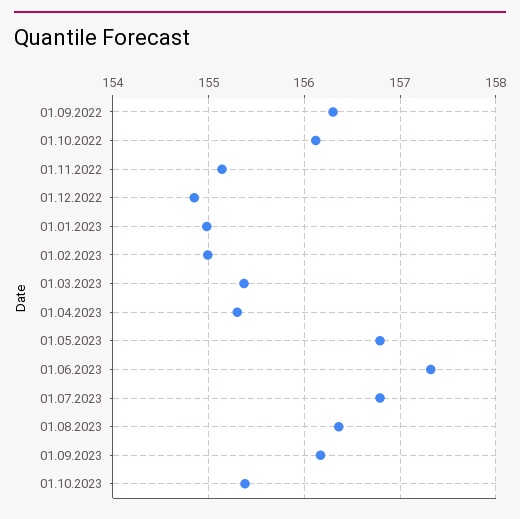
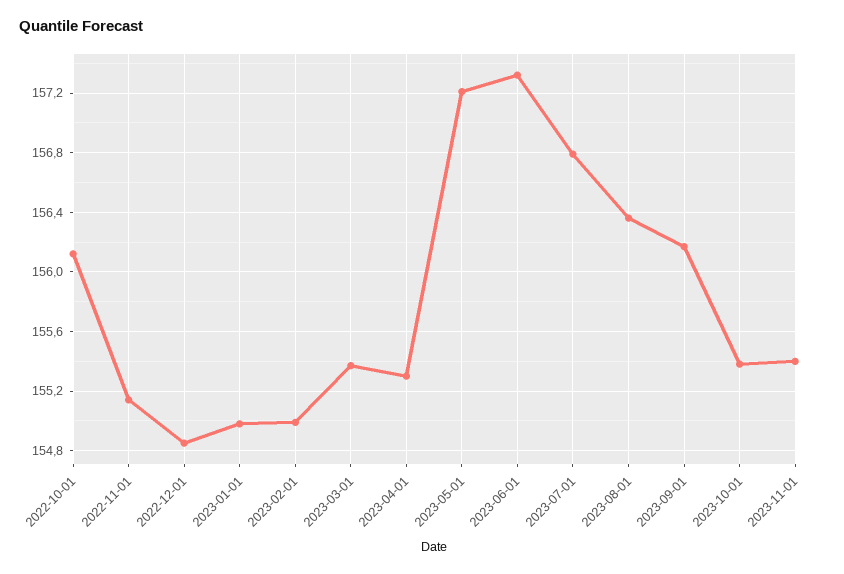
01.09.2022: 156.3 -> none
01.05.2023: 156.8 -> 157.2
2023-11-01: none -> 155.4

